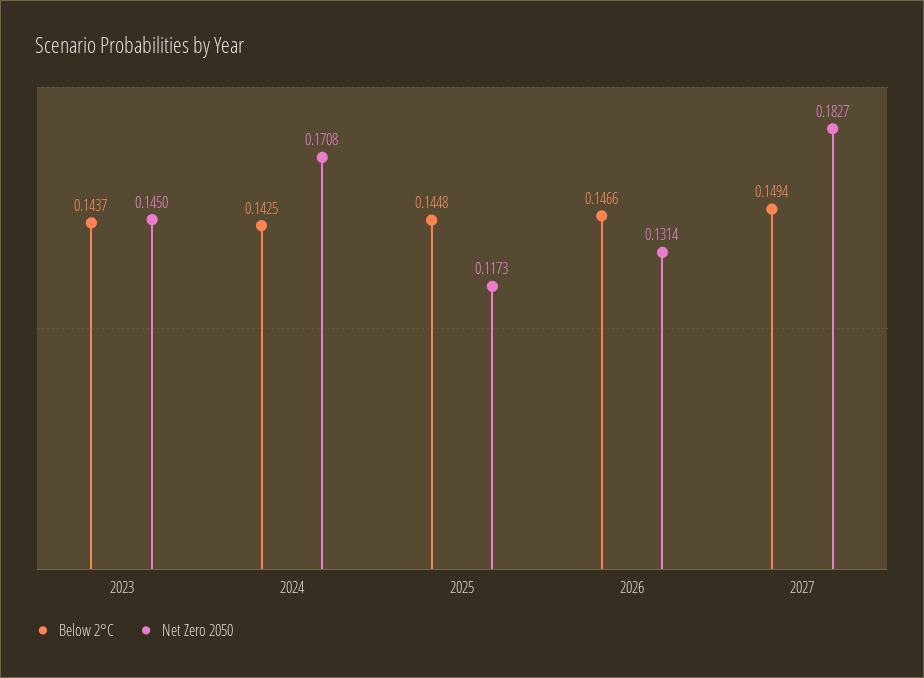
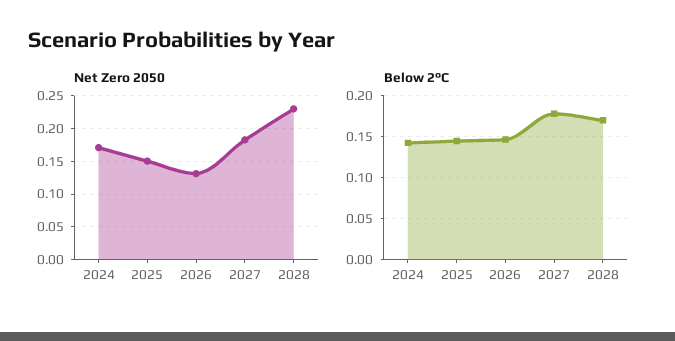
Below 2°C, 2023: 0.1437 -> none
Net Zero 2050, 2023: 0.145 -> none
Net Zero 2050, 2025: 0.1173 -> 0.15
Below 2°C, 2027: 0.1494 -> 0.18
Net Zero 2050, 2028: none -> 0.23
Below 2°C, 2028: none -> 0.17

